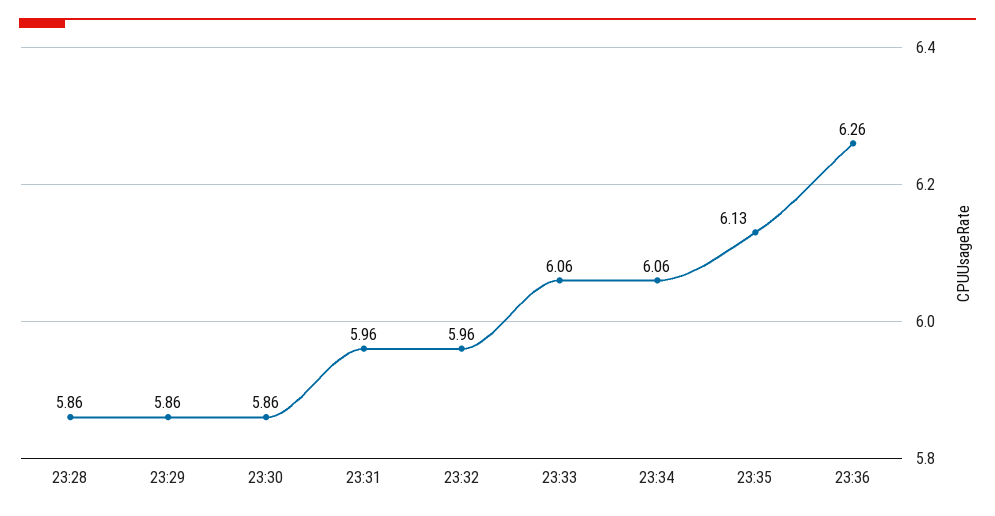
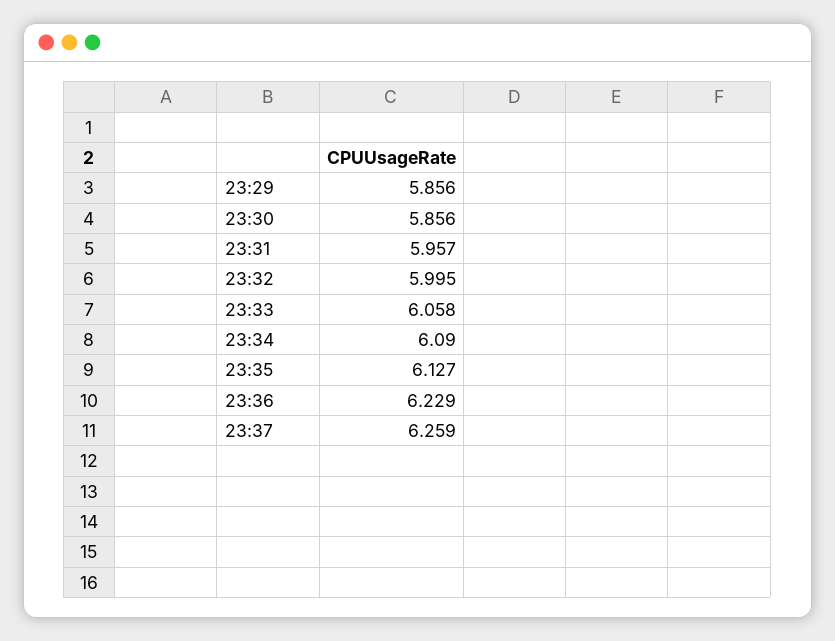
23:28: 5.86 -> none
23:32: 5.96 -> 5.995
23:34: 6.06 -> 6.09
23:36: 6.26 -> 6.229
23:37: none -> 6.259

